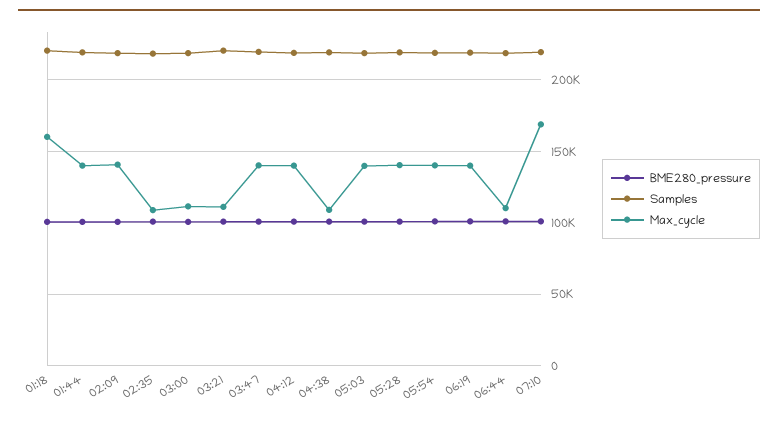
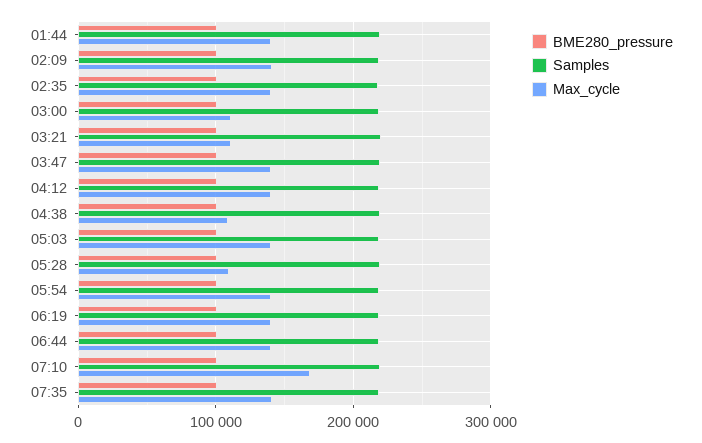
BME280_pressure, 01:18: 100000 -> none
Samples, 01:18: 220000 -> none
Max_cycle, 01:18: 160000 -> none
Max_cycle, 02:35: 110000 -> 140000
Max_cycle, 05:28: 140000 -> 110000
Max_cycle, 06:44: 110000 -> 140000
BME280_pressure, 07:35: none -> 100000
Samples, 07:35: none -> 220000
Max_cycle, 07:35: none -> 140000

